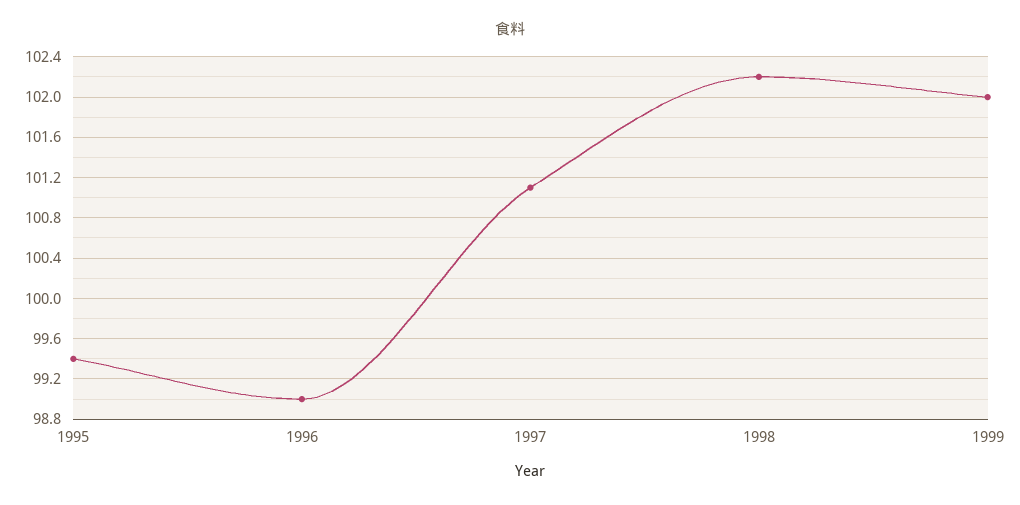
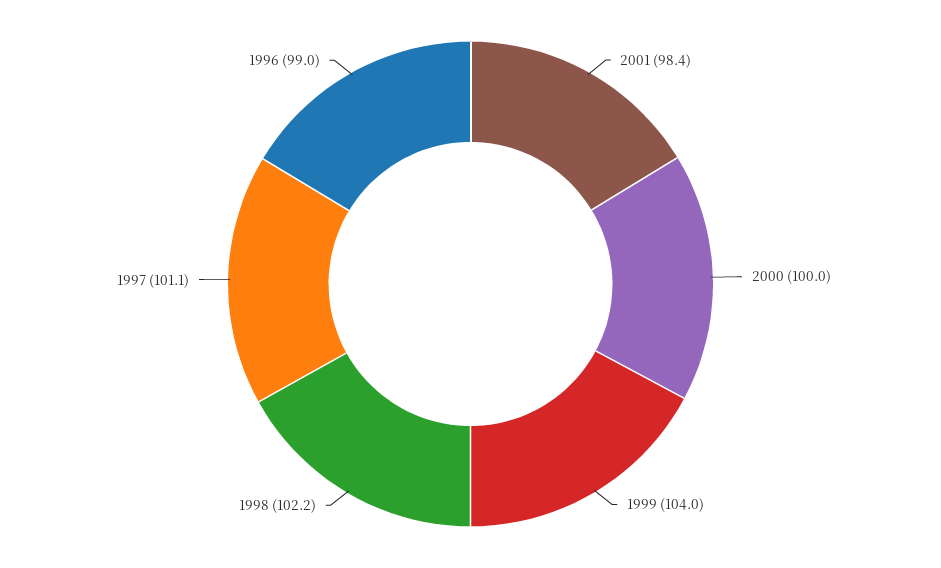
1995: 99.4 -> none
1999: 102 -> 104
2001: none -> 98.4
2000: none -> 100

